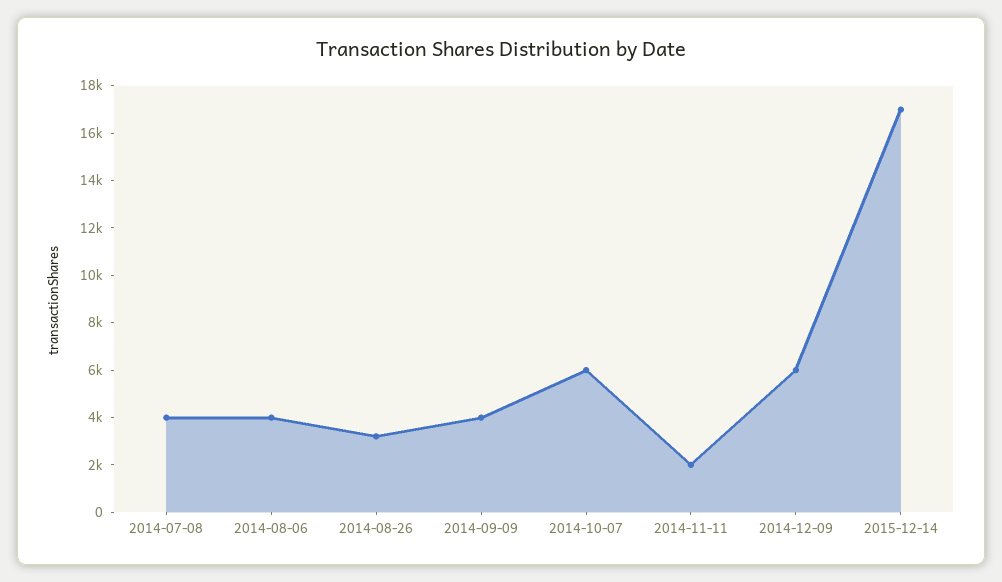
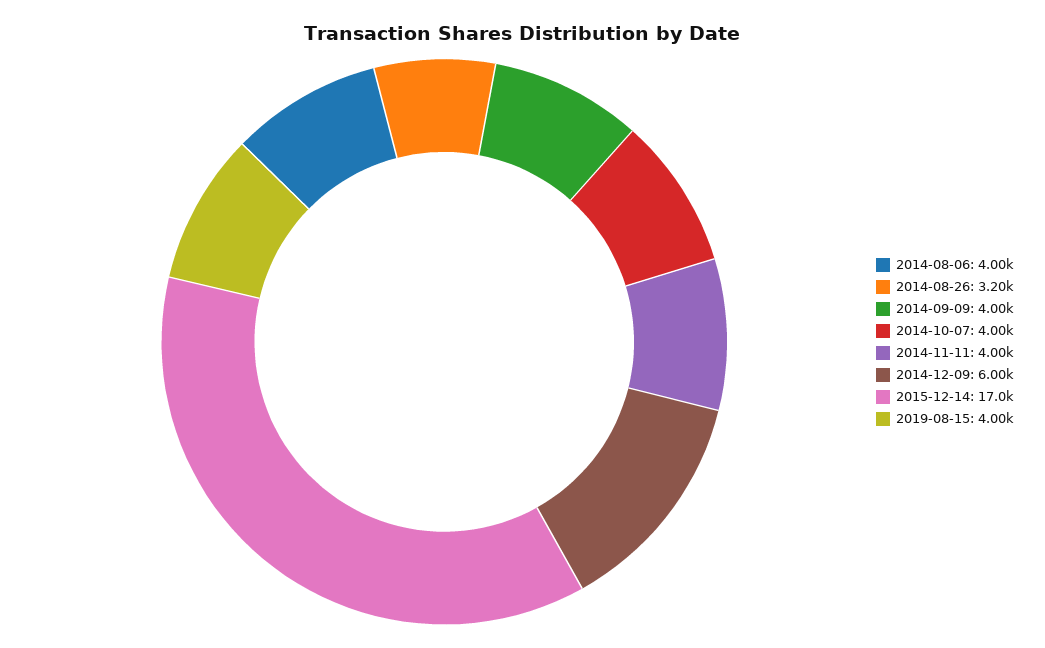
2014-07-08: 4000 -> none
2014-10-07: 6000 -> 4000
2014-11-11: 2000 -> 4000
2019-08-15: none -> 4000

